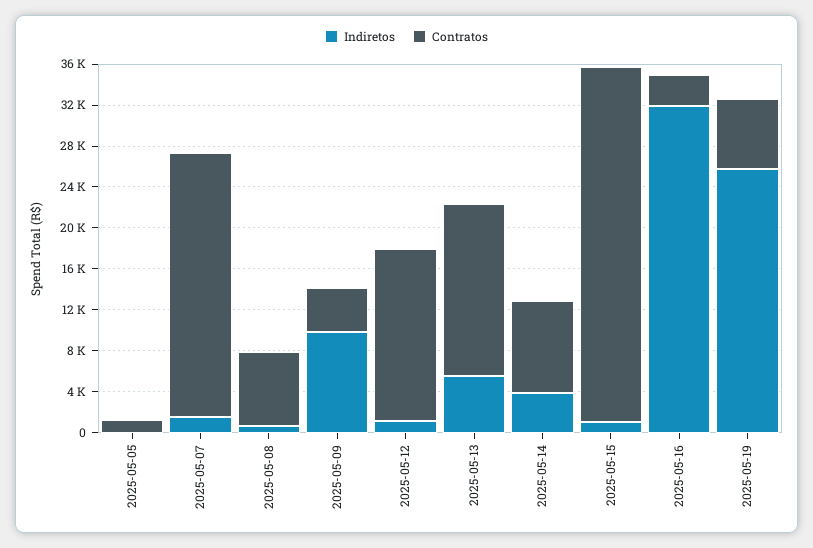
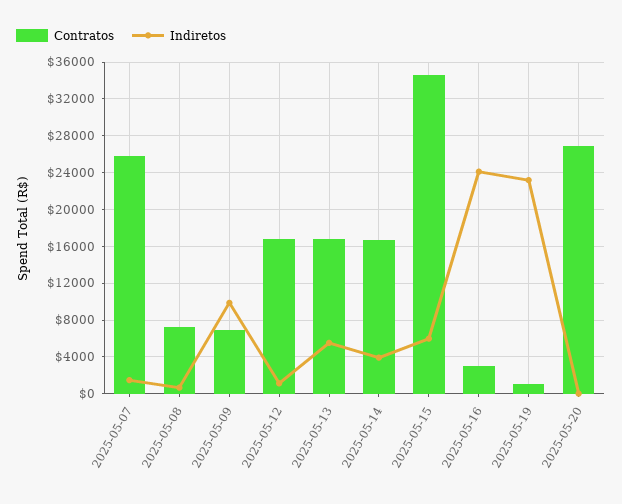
Indiretos, 2025-05-05: 0 -> none
Contratos, 2025-05-05: 1000 -> none
Contratos, 2025-05-09: 4000 -> 7000
Contratos, 2025-05-14: 9000 -> 17000
Indiretos, 2025-05-15: 1000 -> 6000
Indiretos, 2025-05-16: 32000 -> 24000
Indiretos, 2025-05-19: 26000 -> 23000
Contratos, 2025-05-19: 7000 -> 1000
Contratos, 2025-05-20: none -> 27000
Indiretos, 2025-05-20: none -> 0

